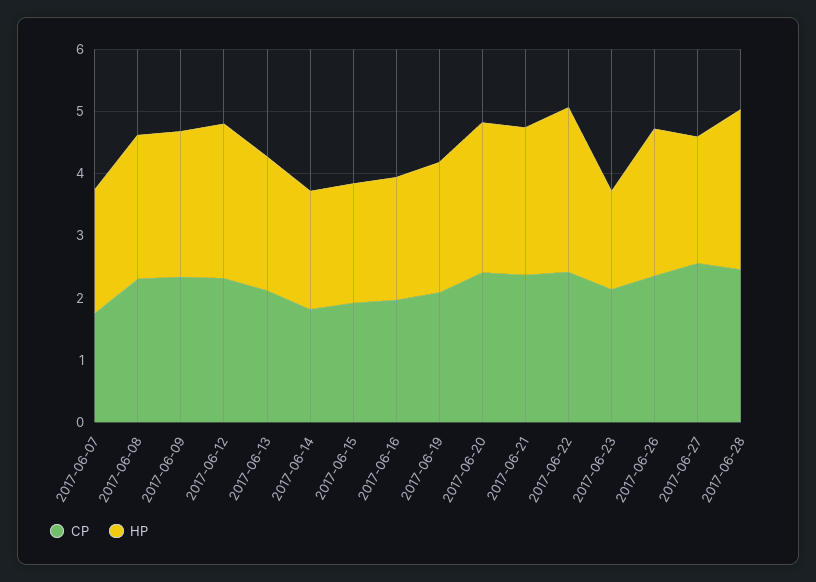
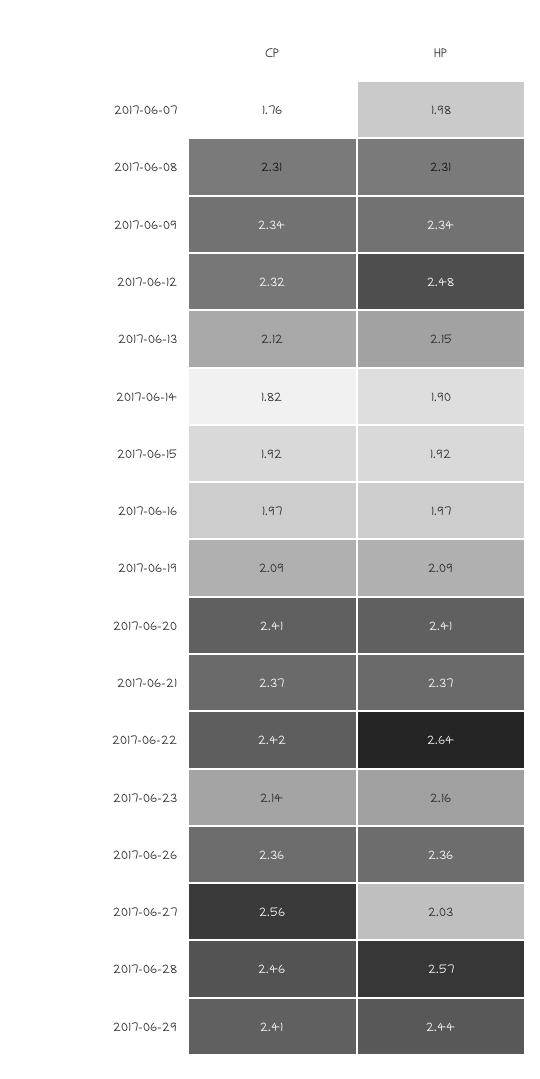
HP, 2017-06-23: 1.6 -> 2.16
CP, 2017-06-29: none -> 2.41
HP, 2017-06-29: none -> 2.44

